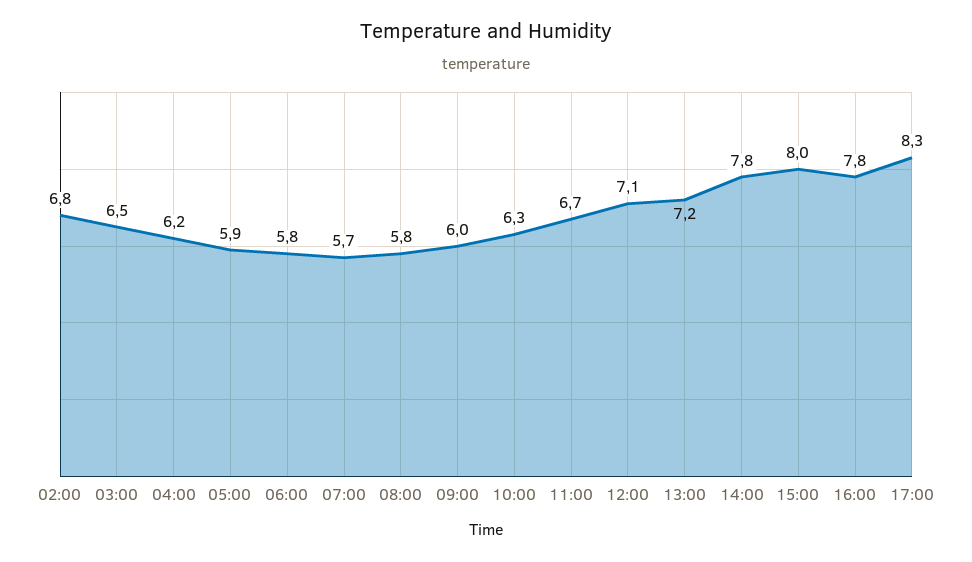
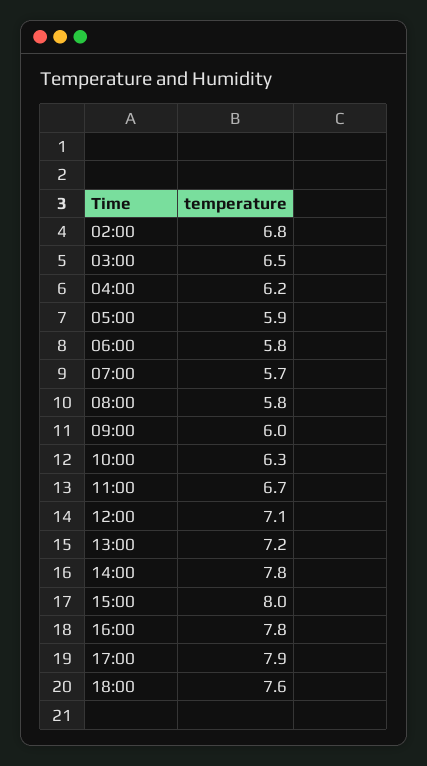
17:00: 8.3 -> 7.9
18:00: none -> 7.6

